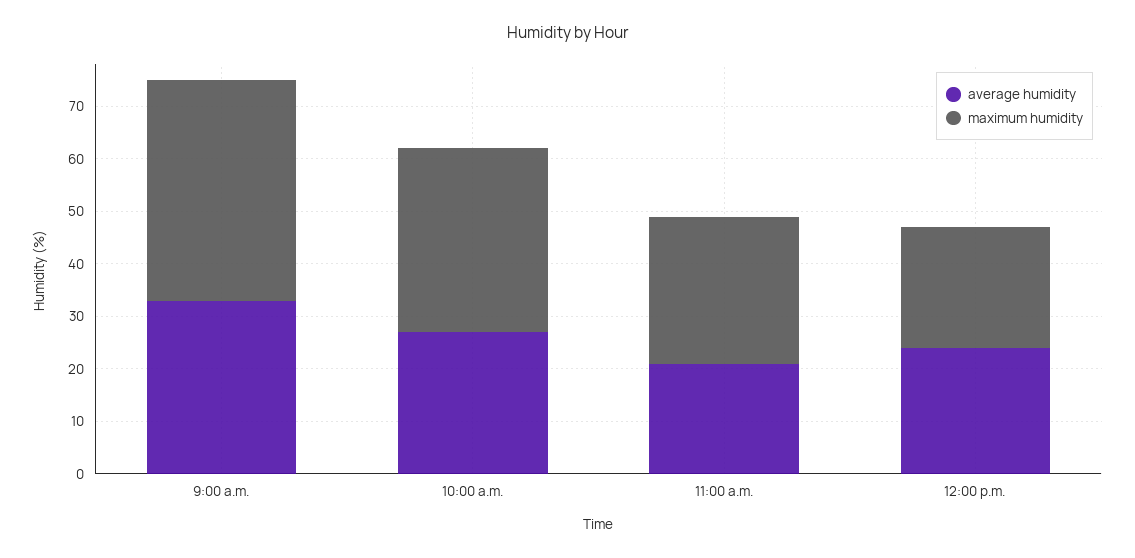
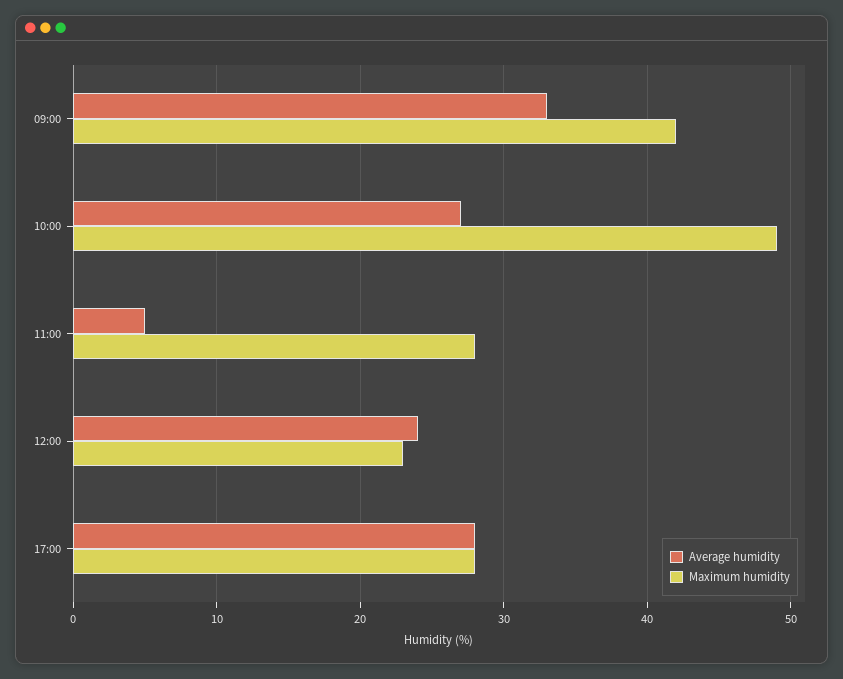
maximum humidity, 10:00 a.m.: 35 -> 49
average humidity, 11:00 a.m.: 20 -> 5
average humidity, 17:00: none -> 28
maximum humidity, 17:00: none -> 28

